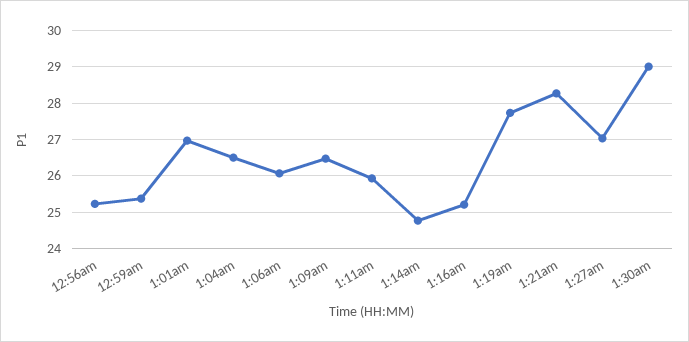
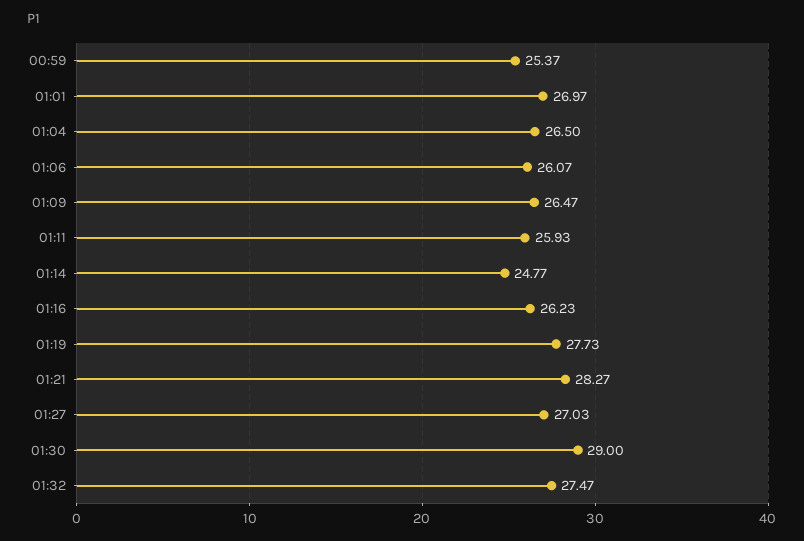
12:56am: 25.2 -> none
1:16am: 25.2 -> 26.23
01:32: none -> 27.47

